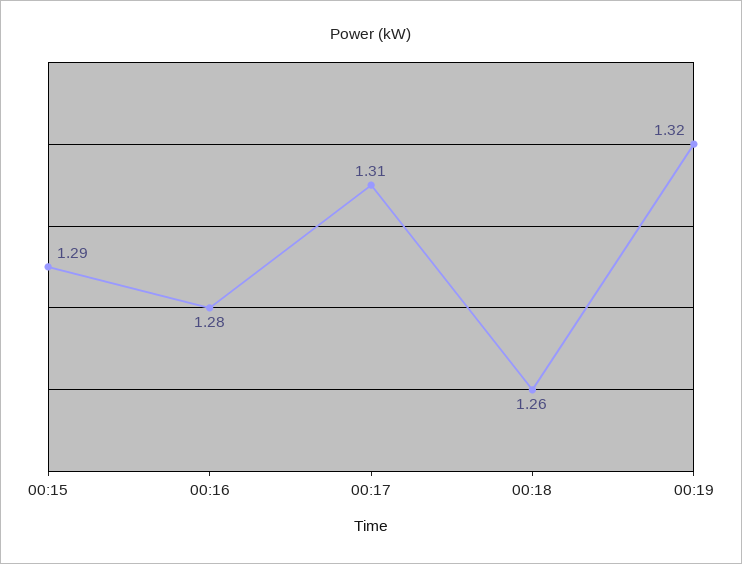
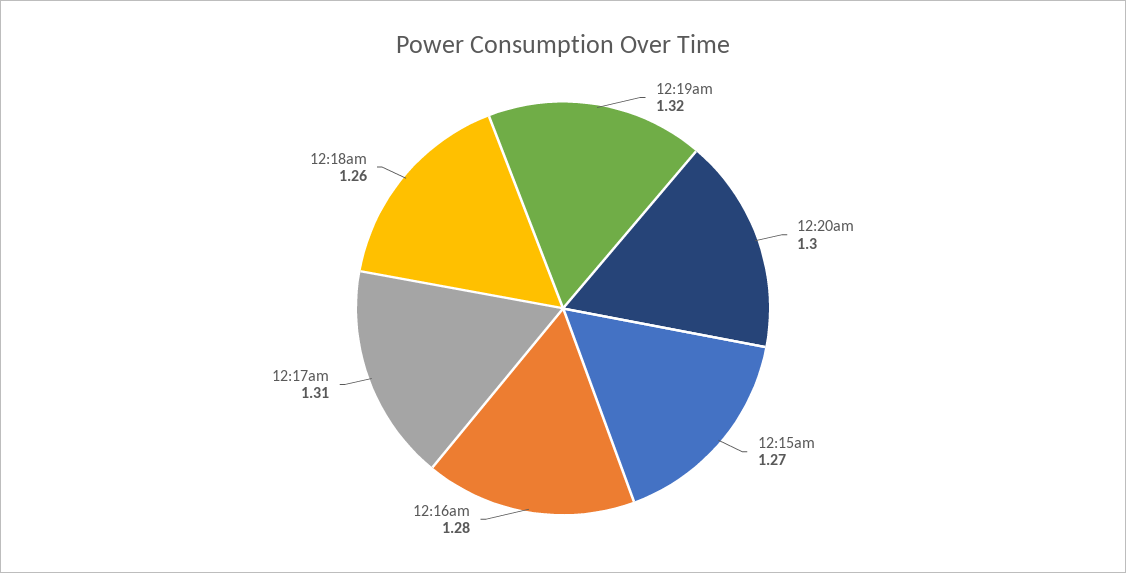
00:15: 1.29 -> 1.27
12:20am: none -> 1.3

